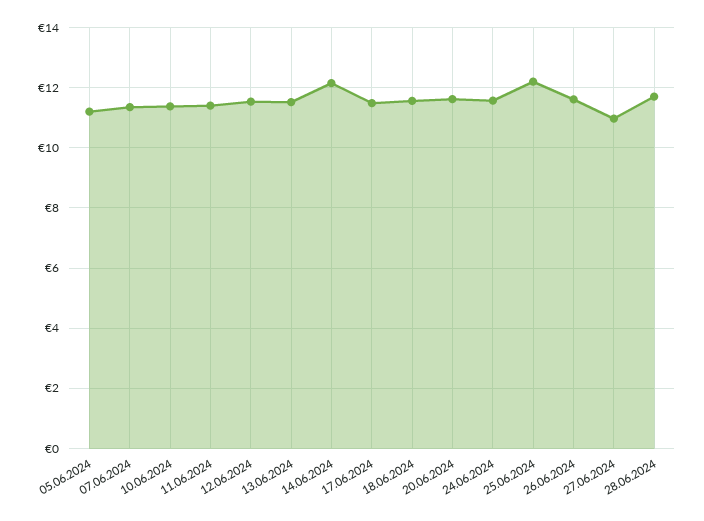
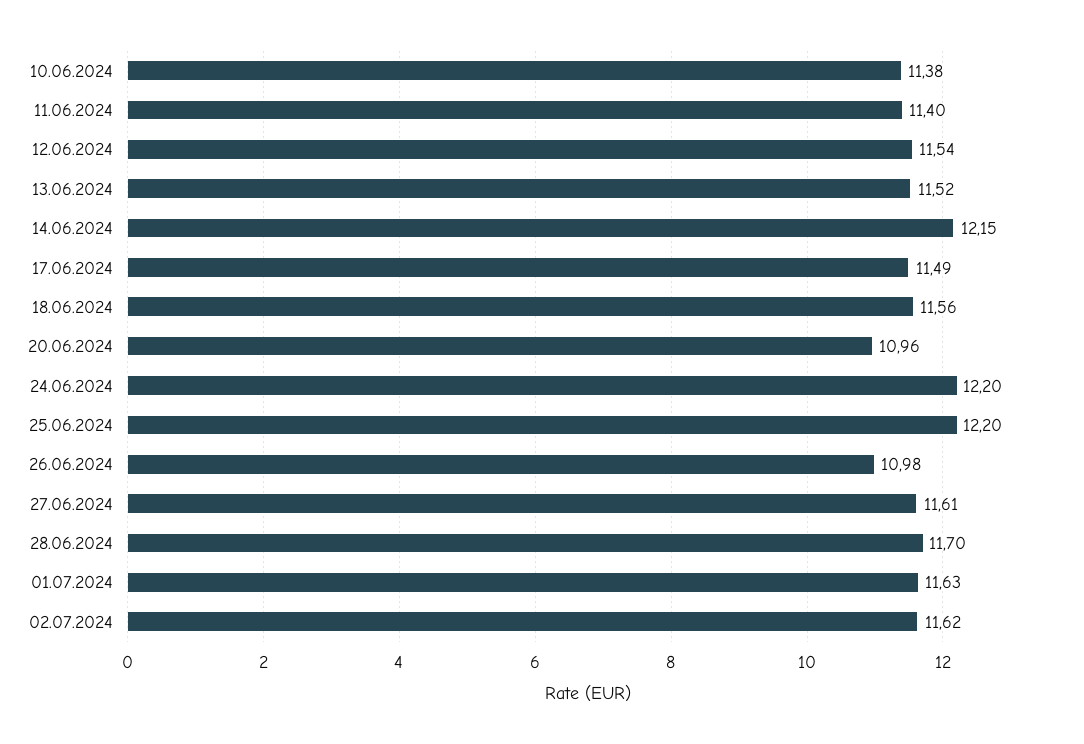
05.06.2024: 11.2 -> none
07.06.2024: 11.4 -> none
20.06.2024: 11.6 -> 10.96
24.06.2024: 11.6 -> 12.2
26.06.2024: 11.6 -> 10.98
27.06.2024: 11 -> 11.61
01.07.2024: none -> 11.63
02.07.2024: none -> 11.62

